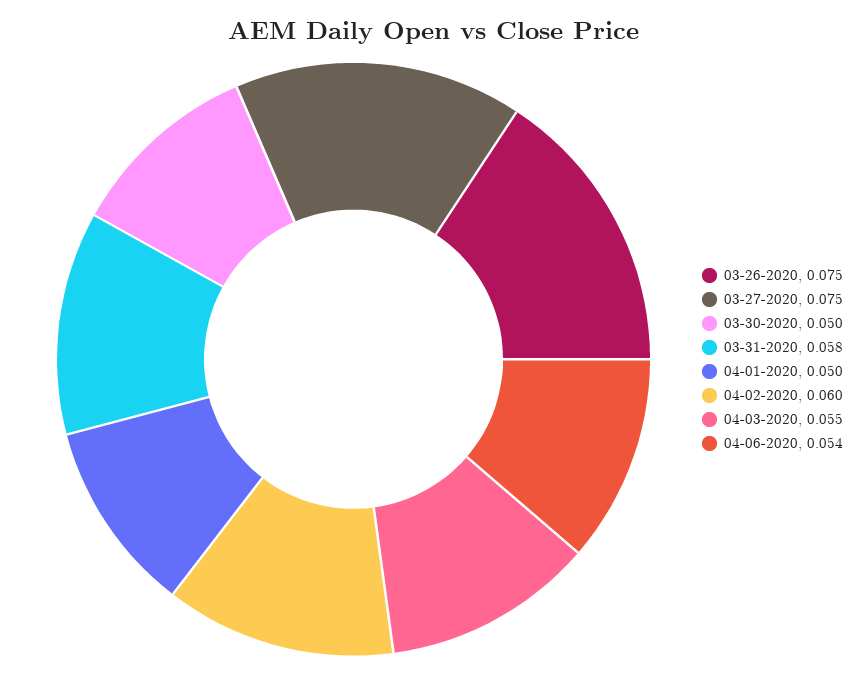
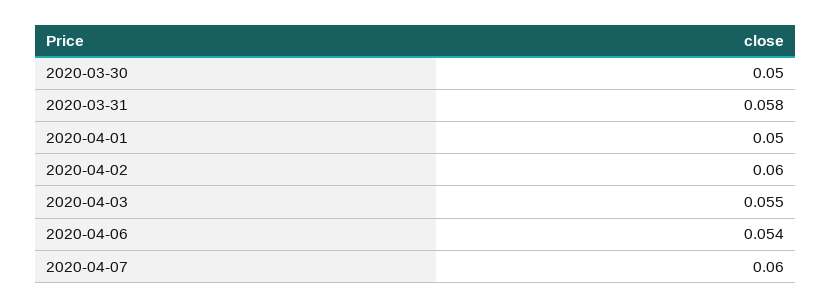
03-26-2020: 0.075 -> none
03-27-2020: 0.075 -> none
2020-04-07: none -> 0.06

